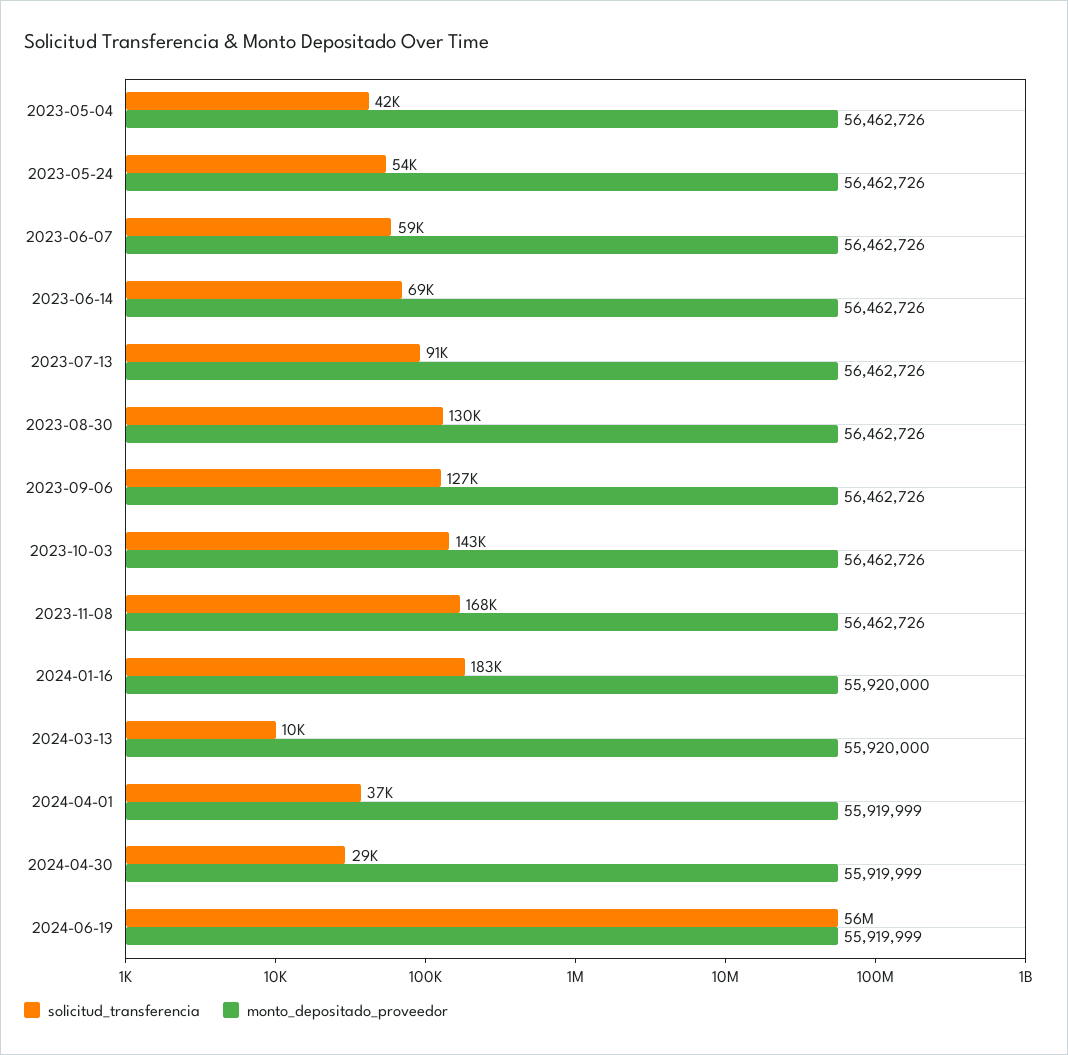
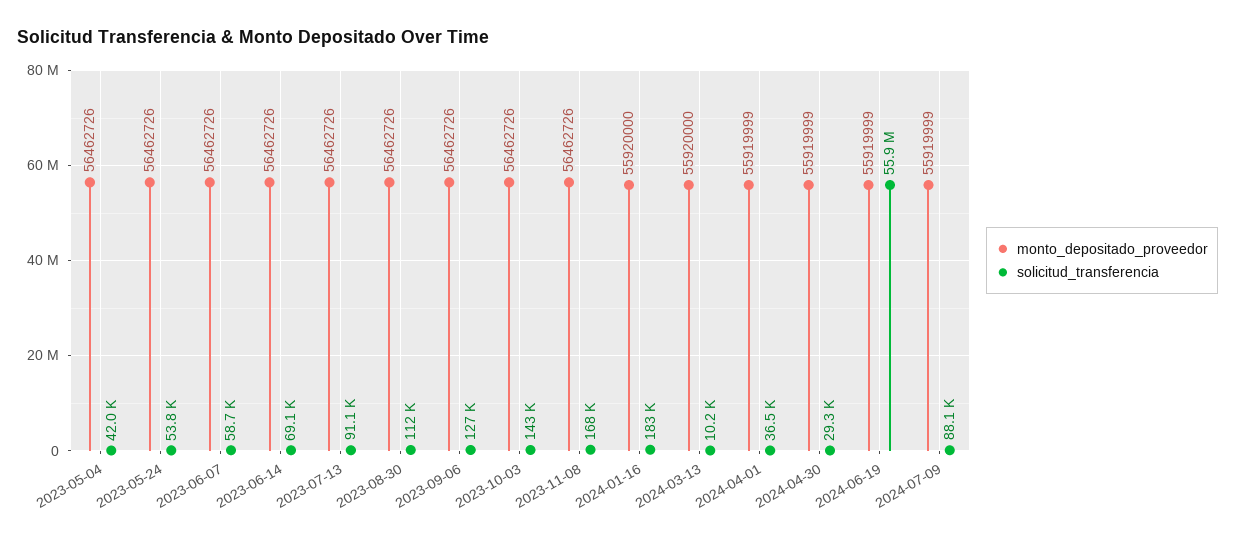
solicitud_transferencia, 2023-08-30: 130000 -> 112000
monto_depositado_proveedor, 2024-07-09: none -> 55919999
solicitud_transferencia, 2024-07-09: none -> 88100

